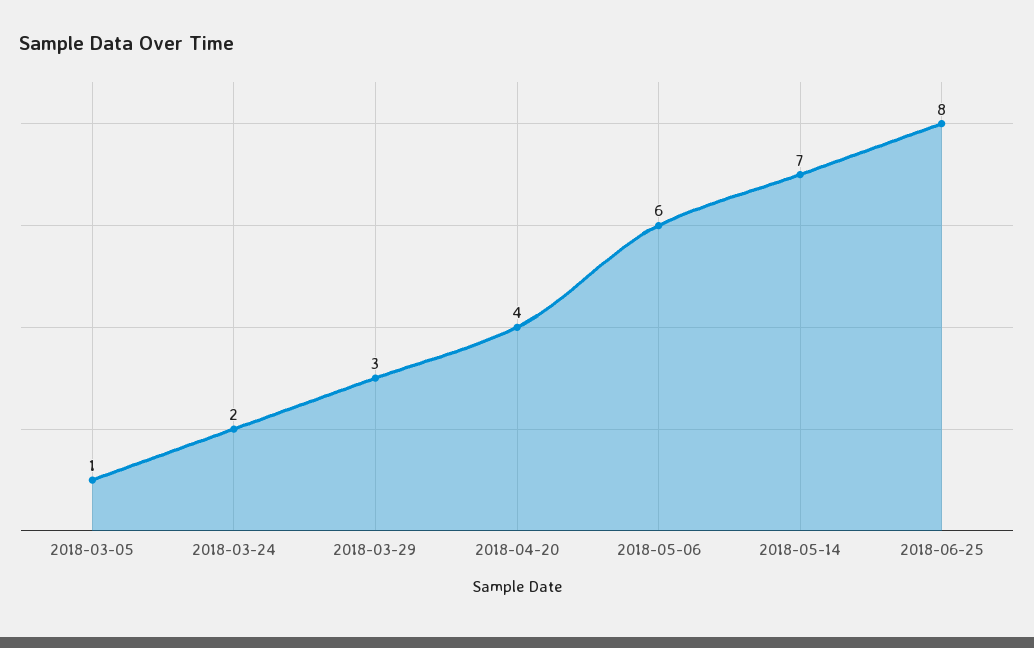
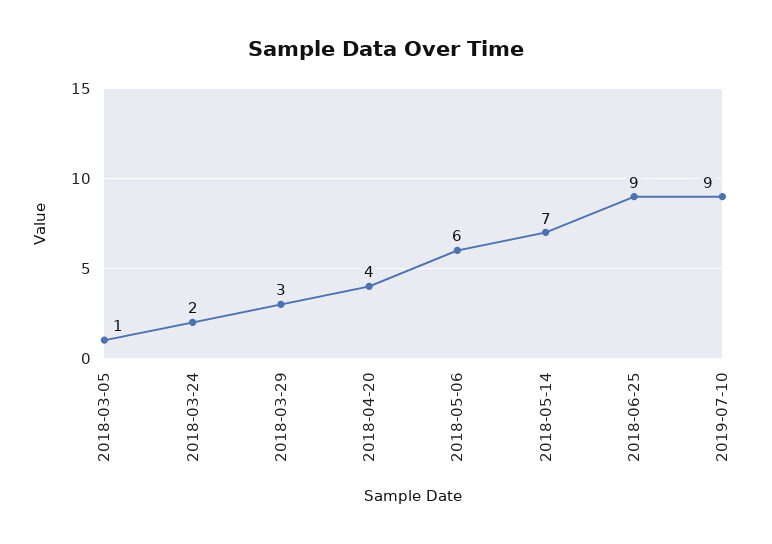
2018-06-25: 8 -> 9
2019-07-10: none -> 9

